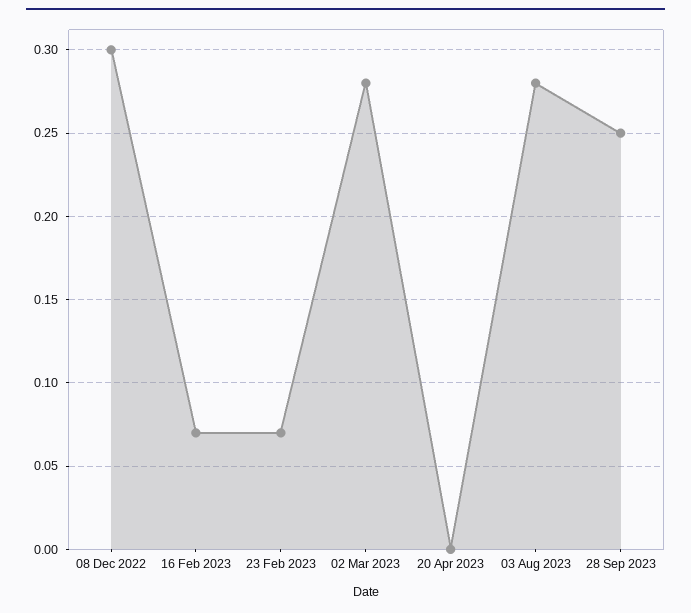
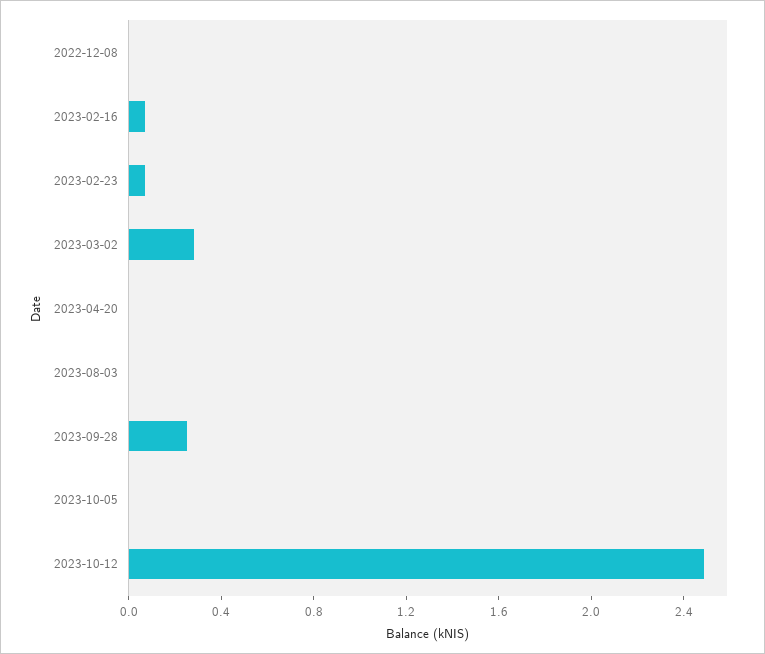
08 Dec 2022: 0.3 -> 0
03 Aug 2023: 0.28 -> 0
2023-10-05: none -> 0
2023-10-12: none -> 2.5

